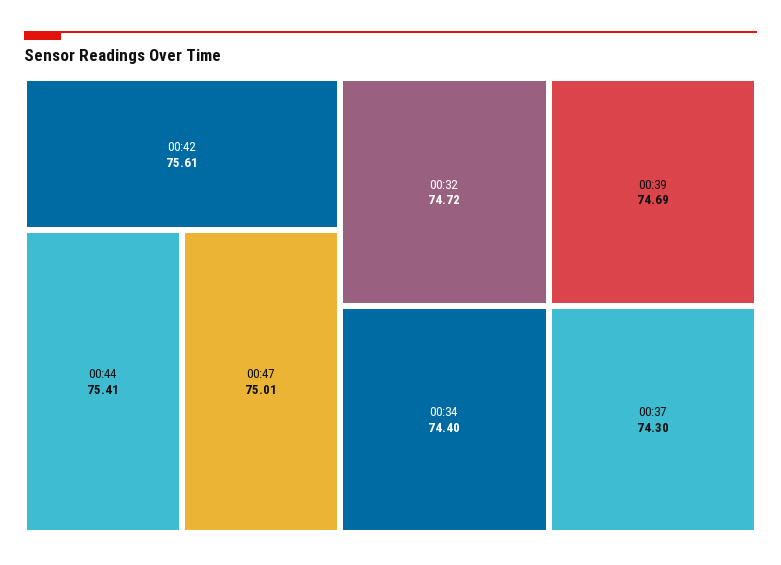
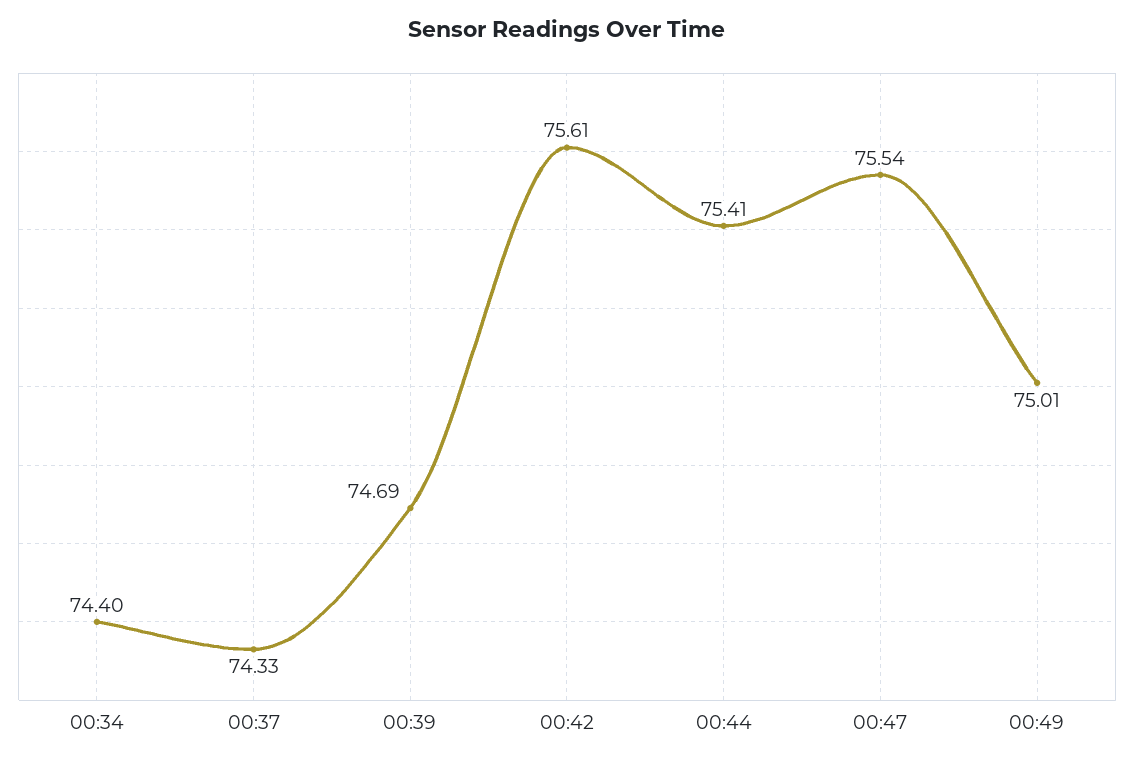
00:47: 75.01 -> 75.54
00:32: 74.72 -> none
00:37: 74.3 -> 74.33
00:49: none -> 75.01

